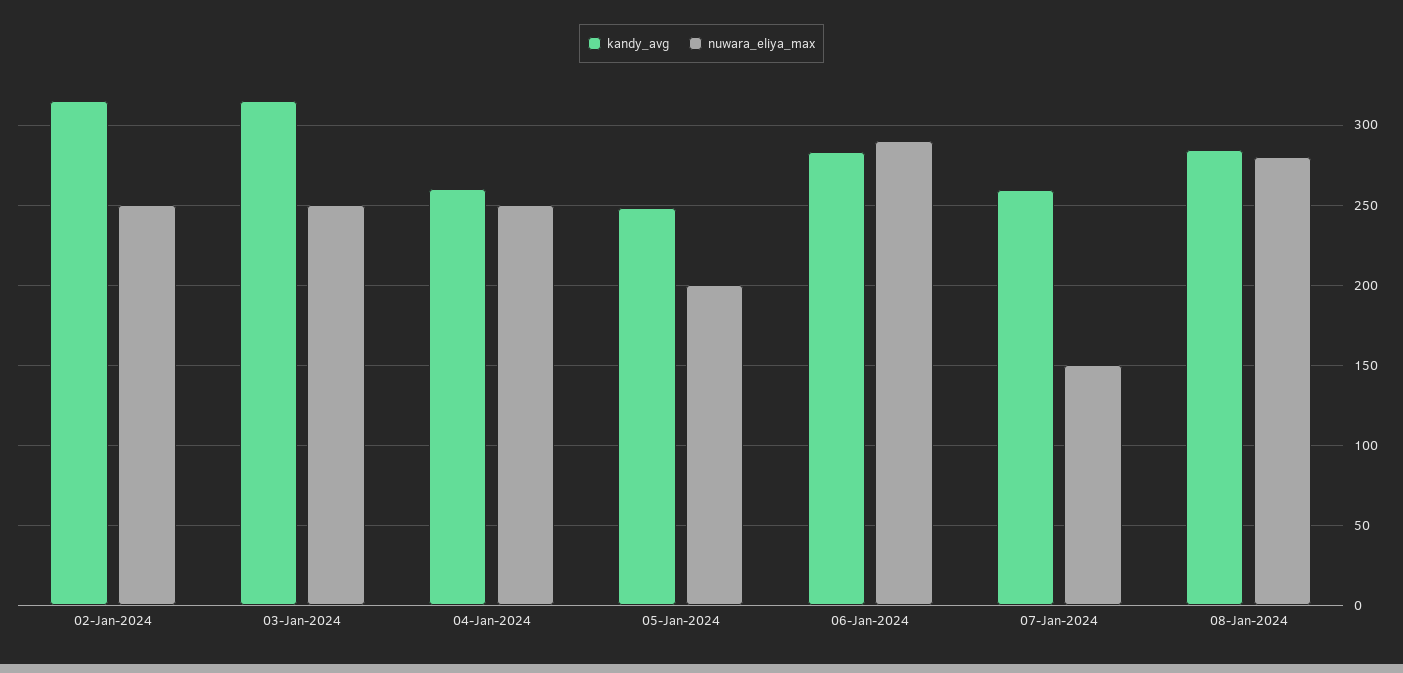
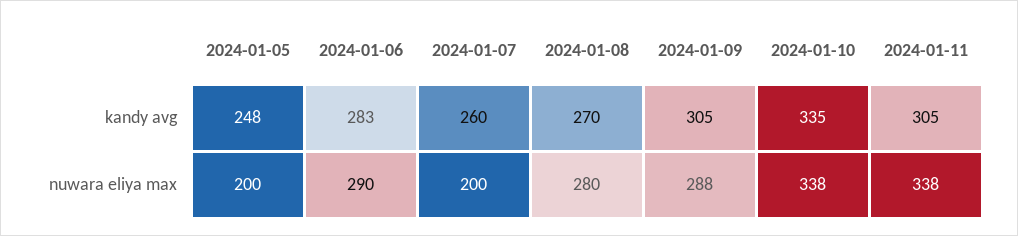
kandy_avg, 02-Jan-2024: 315 -> none
nuwara_eliya_max, 02-Jan-2024: 250 -> none
kandy_avg, 03-Jan-2024: 315 -> none
nuwara_eliya_max, 03-Jan-2024: 250 -> none
kandy_avg, 04-Jan-2024: 260 -> none
nuwara_eliya_max, 04-Jan-2024: 250 -> none
nuwara_eliya_max, 07-Jan-2024: 150 -> 200
kandy_avg, 08-Jan-2024: 285 -> 270
kandy_avg, 2024-01-09: none -> 305
kandy_avg, 2024-01-10: none -> 335
kandy_avg, 2024-01-11: none -> 305
nuwara_eliya_max, 2024-01-09: none -> 288
nuwara_eliya_max, 2024-01-10: none -> 338
nuwara_eliya_max, 2024-01-11: none -> 338

